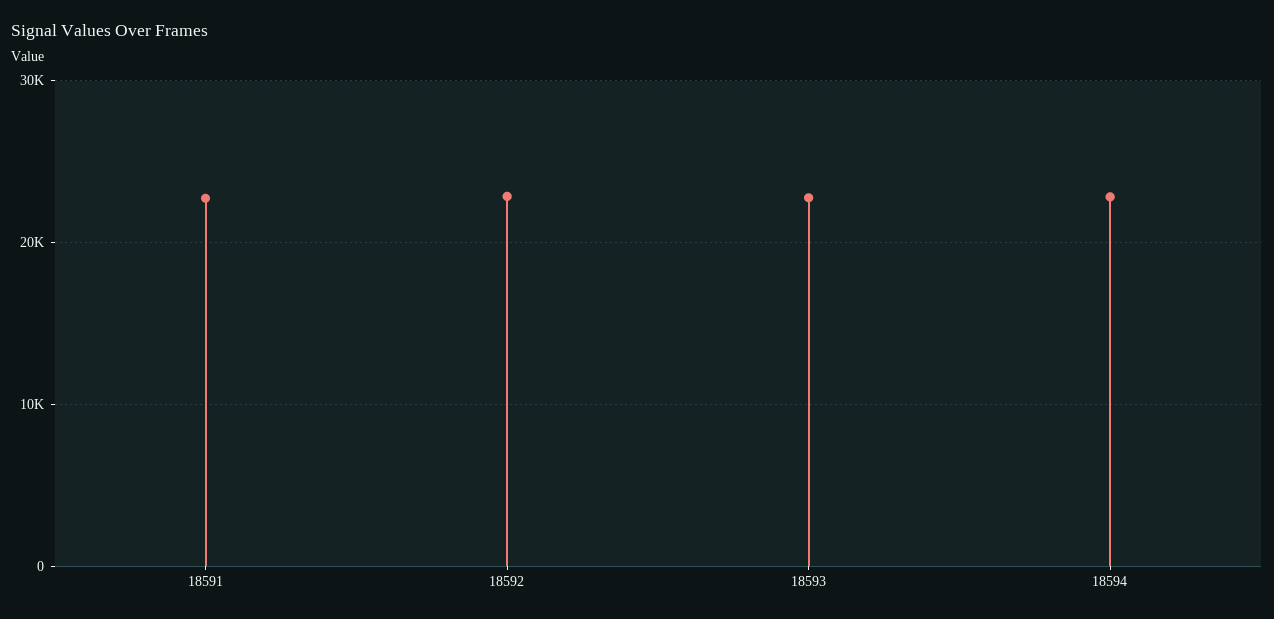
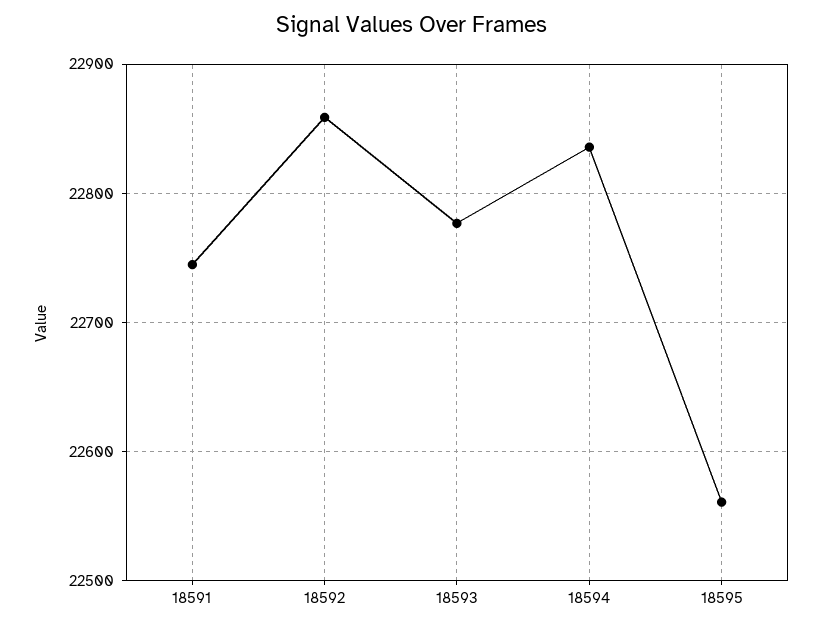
18595: none -> 22560

